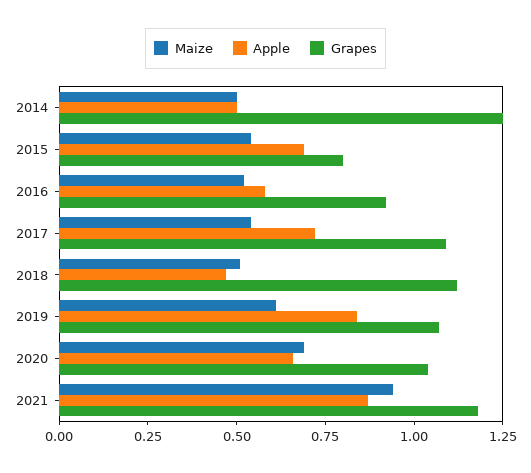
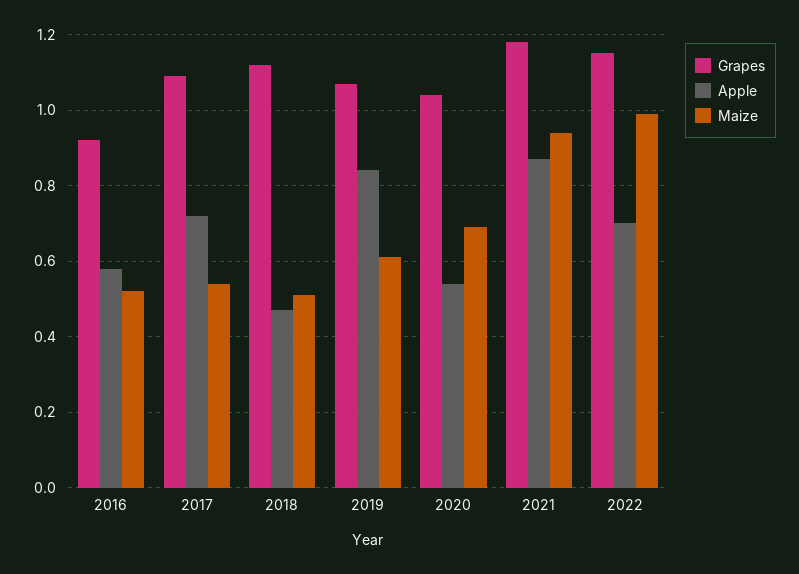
Maize, 2014: 0.5 -> none
Apple, 2014: 0.5 -> none
Grapes, 2014: 1.25 -> none
Maize, 2015: 0.55 -> none
Apple, 2015: 0.7 -> none
Grapes, 2015: 0.8 -> none
Apple, 2020: 0.65 -> 0.55
Grapes, 2022: none -> 1.15
Apple, 2022: none -> 0.7
Maize, 2022: none -> 1

